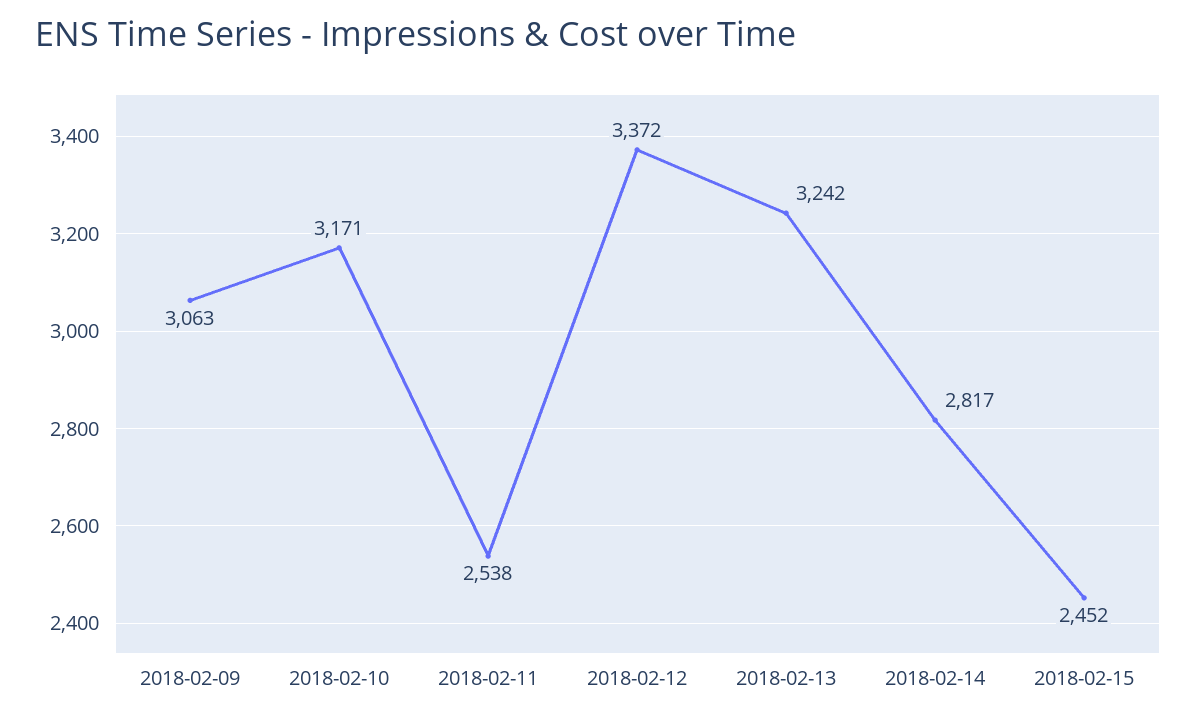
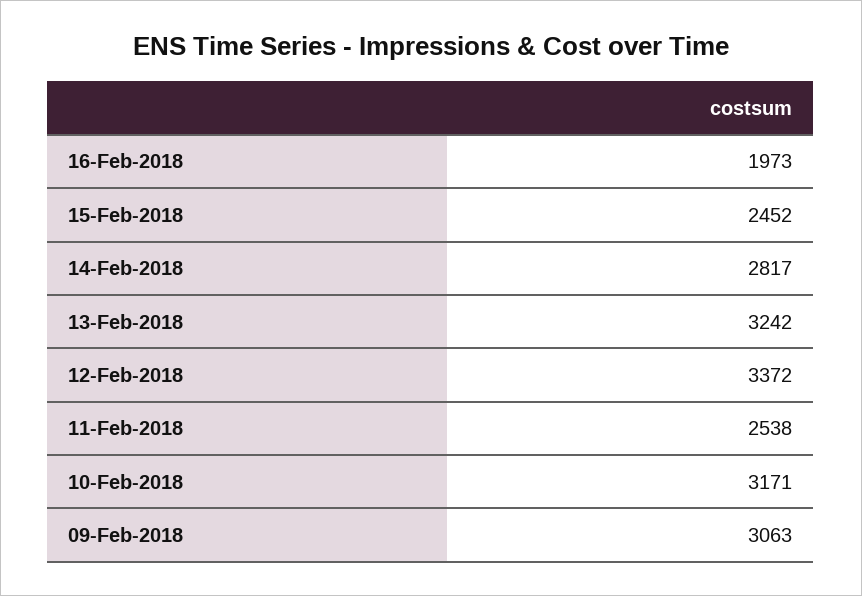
16-Feb-2018: none -> 1973

